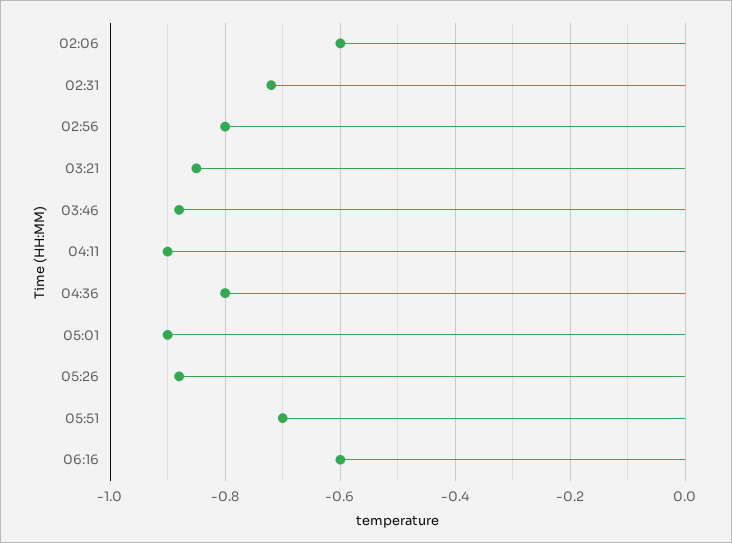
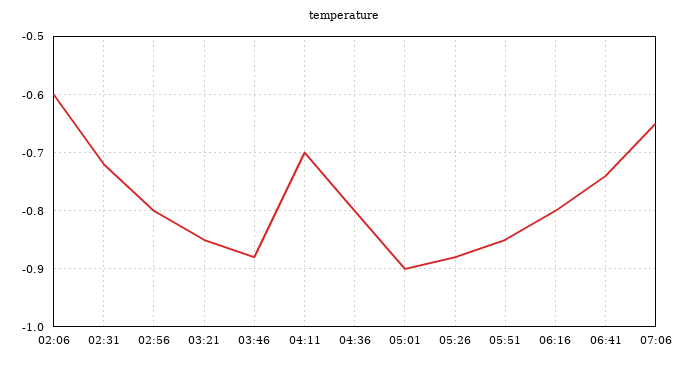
04:11: -0.9 -> -0.7
05:51: -0.7 -> -0.85
06:16: -0.6 -> -0.8
06:41: none -> -0.75
07:06: none -> -0.65

